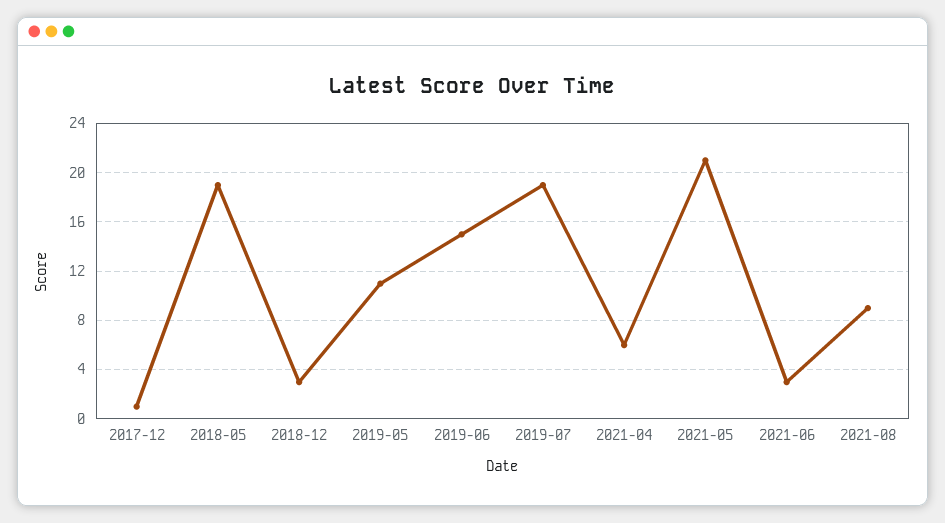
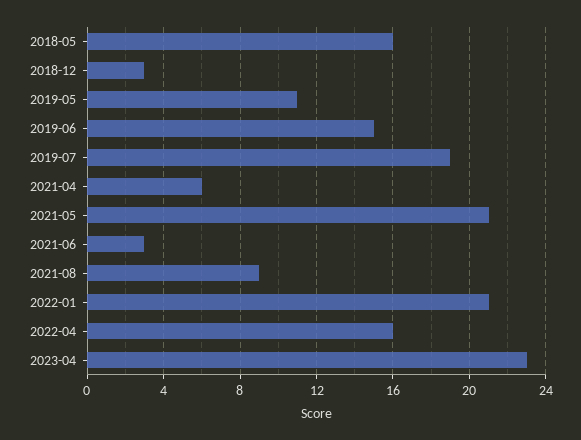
2017-12: 1 -> none
2018-05: 19 -> 16
2022-01: none -> 21
2022-04: none -> 16
2023-04: none -> 23

